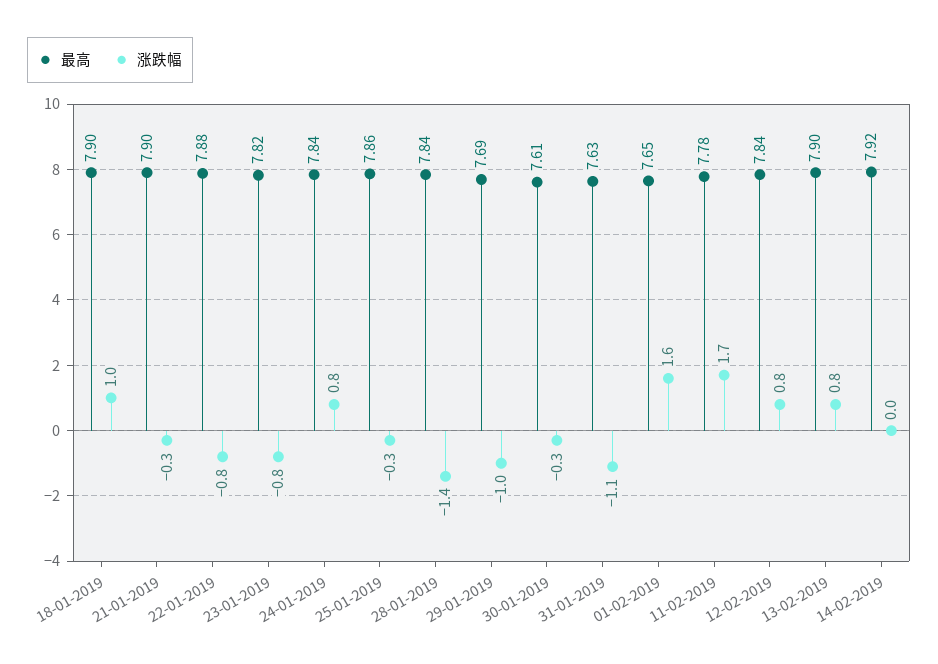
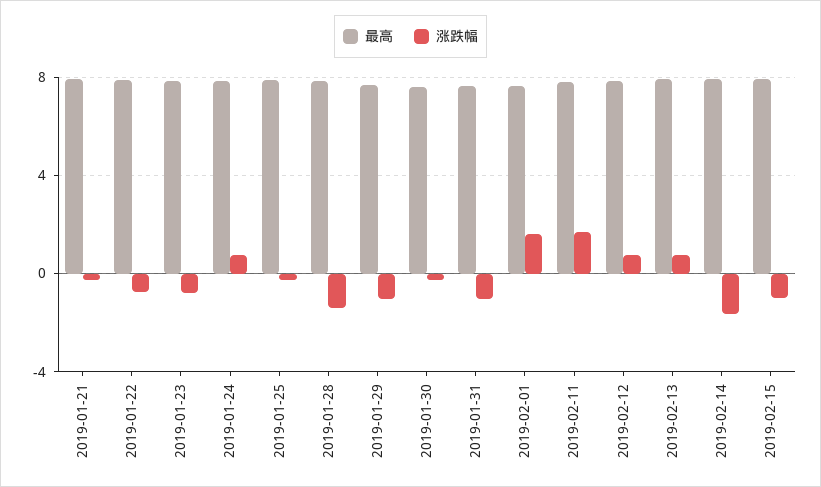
最高, 18-01-2019: 7.9 -> none
涨跌幅, 18-01-2019: 1 -> none
涨跌幅, 14-02-2019: 0 -> -1.5
最高, 2019-02-15: none -> 8
涨跌幅, 2019-02-15: none -> -1

